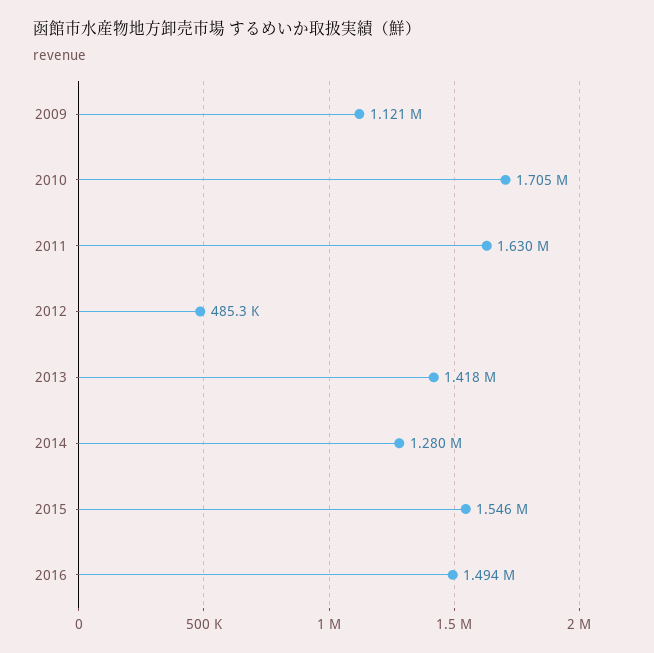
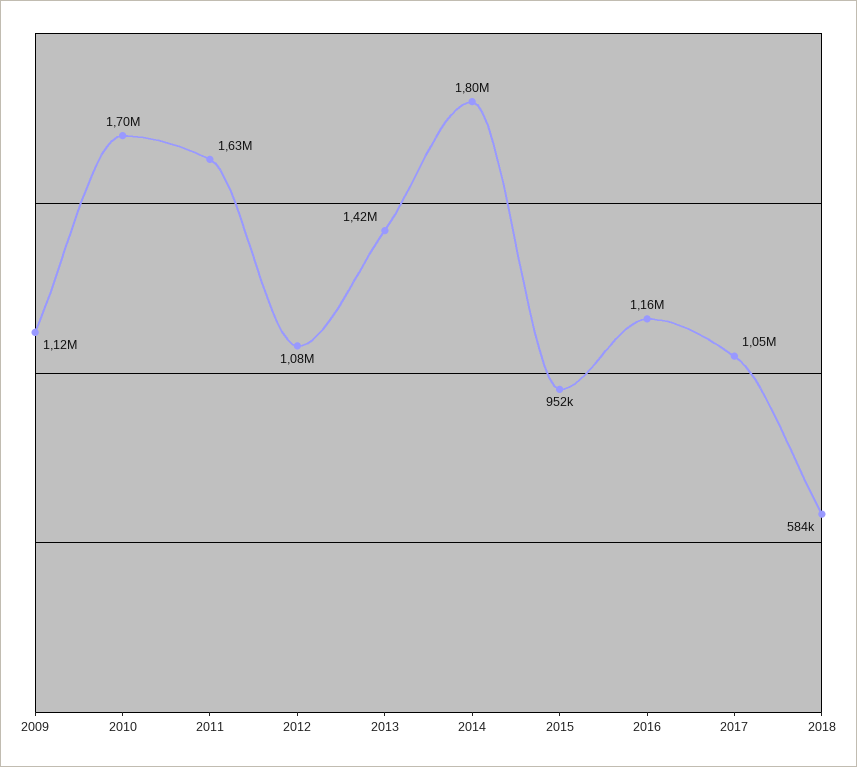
2012: 485300 -> 1080000
2014: 1280000 -> 1800000
2015: 1546000 -> 952000
2016: 1494000 -> 1160000
2017: none -> 1050000
2018: none -> 584000

